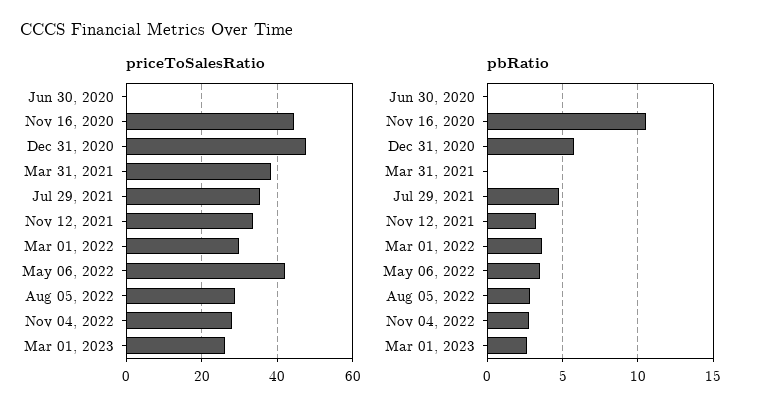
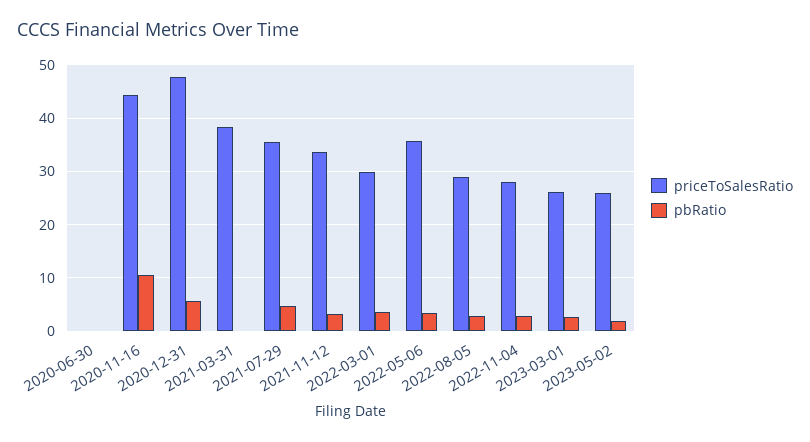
priceToSalesRatio, May 06, 2022: 42 -> 36
priceToSalesRatio, 2023-05-02: none -> 26
pbRatio, 2023-05-02: none -> 2

